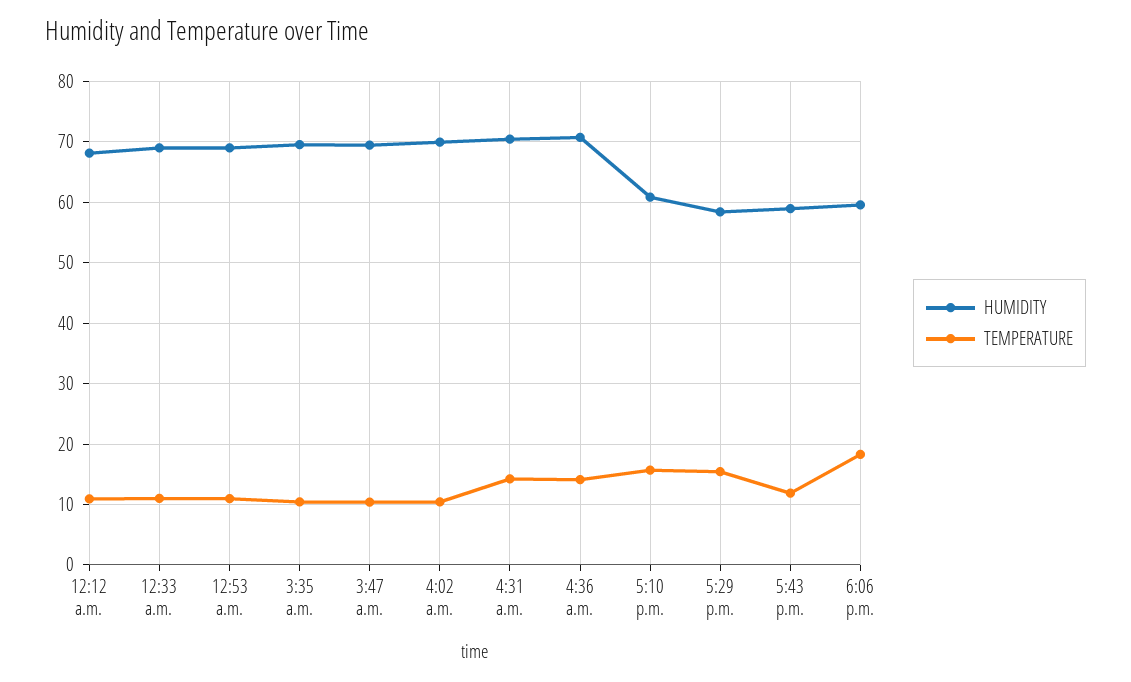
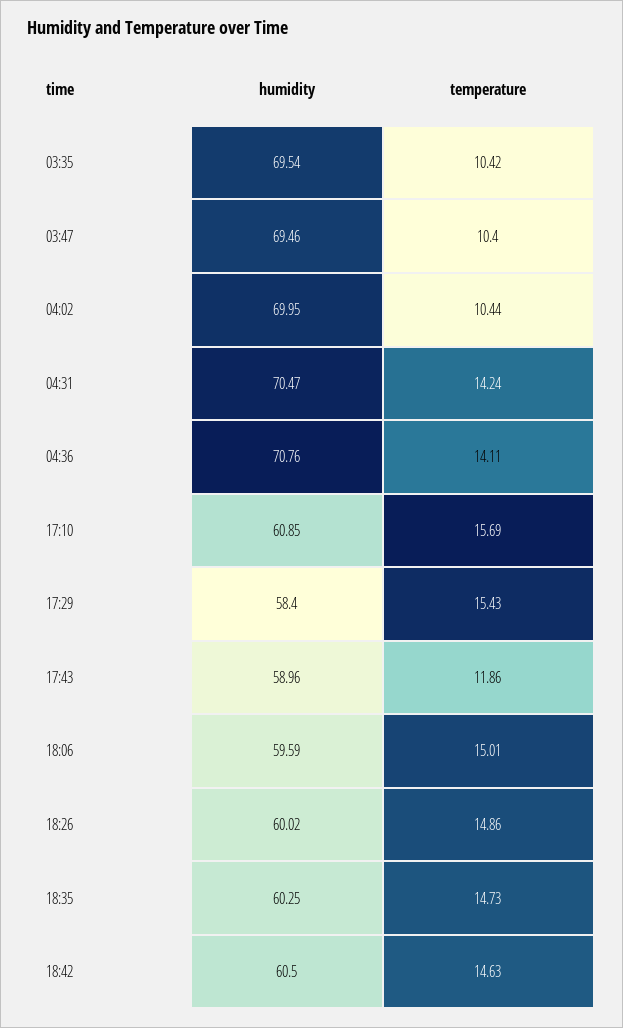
HUMIDITY, 12:12 a.m.: 68 -> none
TEMPERATURE, 12:12 a.m.: 11 -> none
HUMIDITY, 12:33 a.m.: 69 -> none
TEMPERATURE, 12:33 a.m.: 11 -> none
HUMIDITY, 12:53 a.m.: 69 -> none
TEMPERATURE, 12:53 a.m.: 11 -> none
TEMPERATURE, 6:06 p.m.: 18 -> 15.01
HUMIDITY, 18:26: none -> 60.02
TEMPERATURE, 18:26: none -> 14.86
HUMIDITY, 18:35: none -> 60.25
TEMPERATURE, 18:35: none -> 14.73
HUMIDITY, 18:42: none -> 60.5
TEMPERATURE, 18:42: none -> 14.63

